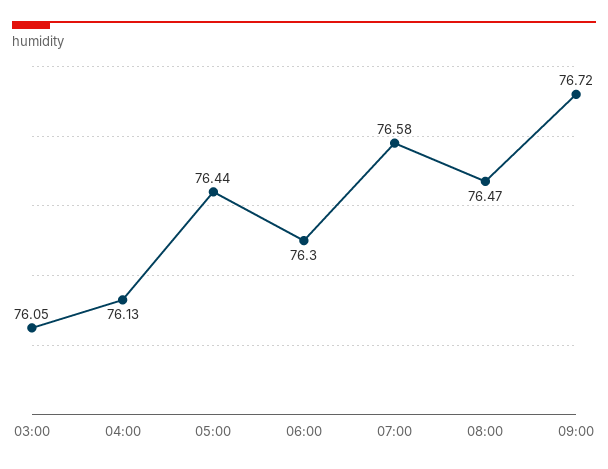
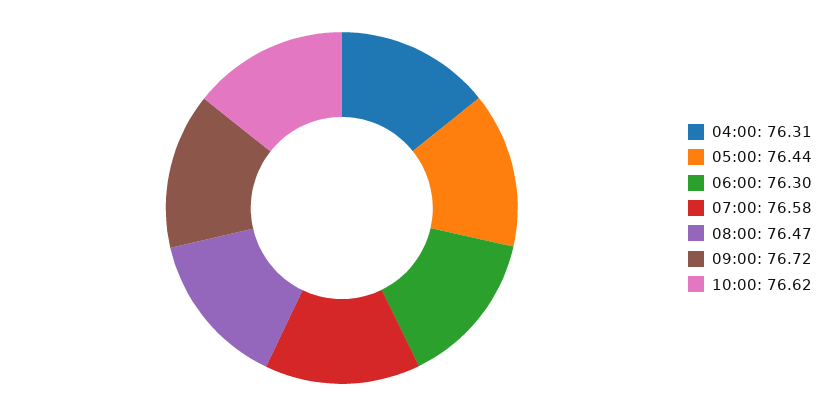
03:00: 76.05 -> none
04:00: 76.13 -> 76.31
10:00: none -> 76.62

